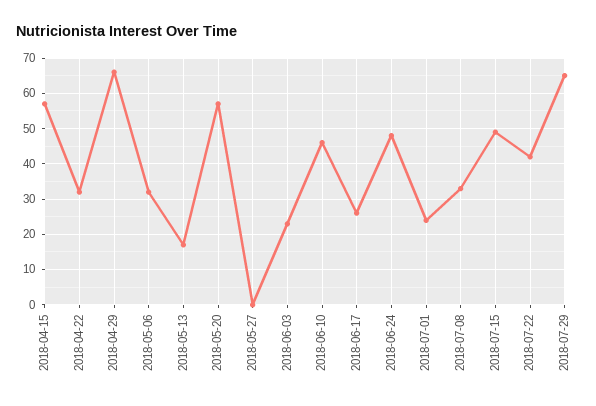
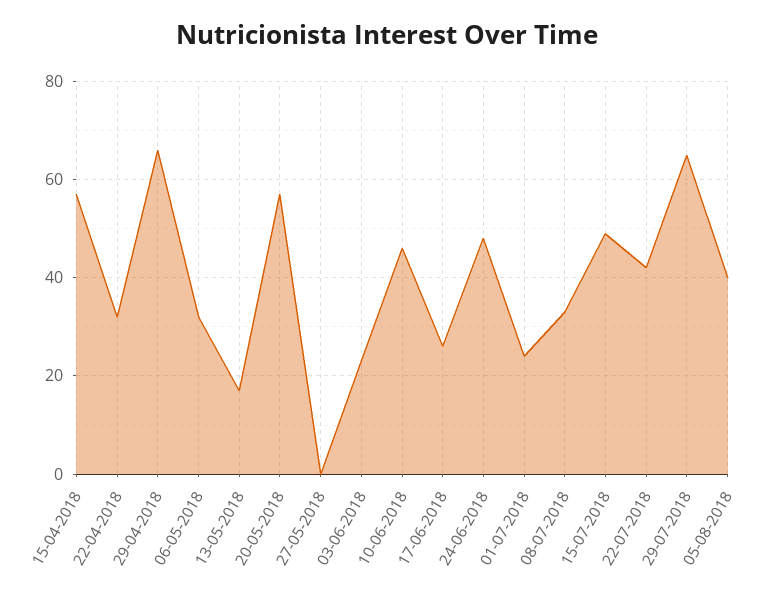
05-08-2018: none -> 40

